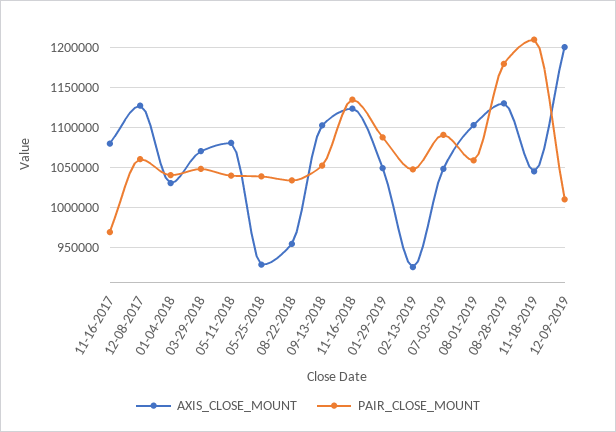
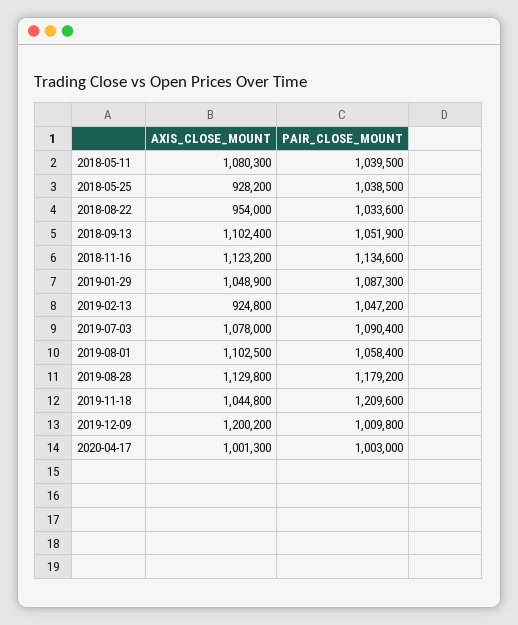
AXIS_CLOSE_MOUNT, 11-16-2017: 1080000 -> none
PAIR_CLOSE_MOUNT, 11-16-2017: 970000 -> none
AXIS_CLOSE_MOUNT, 12-08-2017: 1130000 -> none
PAIR_CLOSE_MOUNT, 12-08-2017: 1060000 -> none
AXIS_CLOSE_MOUNT, 01-04-2018: 1030000 -> none
PAIR_CLOSE_MOUNT, 01-04-2018: 1040000 -> none
AXIS_CLOSE_MOUNT, 03-29-2018: 1070000 -> none
PAIR_CLOSE_MOUNT, 03-29-2018: 1050000 -> none
AXIS_CLOSE_MOUNT, 07-03-2019: 1050000 -> 1078000
AXIS_CLOSE_MOUNT, 2020-04-17: none -> 1001300
PAIR_CLOSE_MOUNT, 2020-04-17: none -> 1003000

